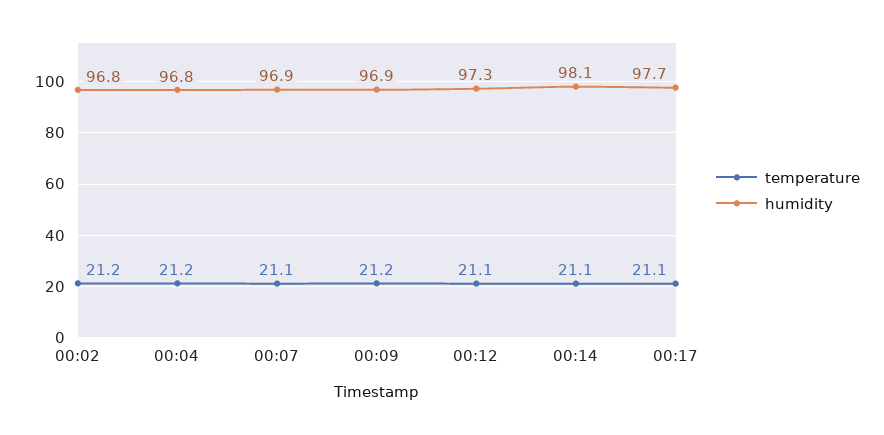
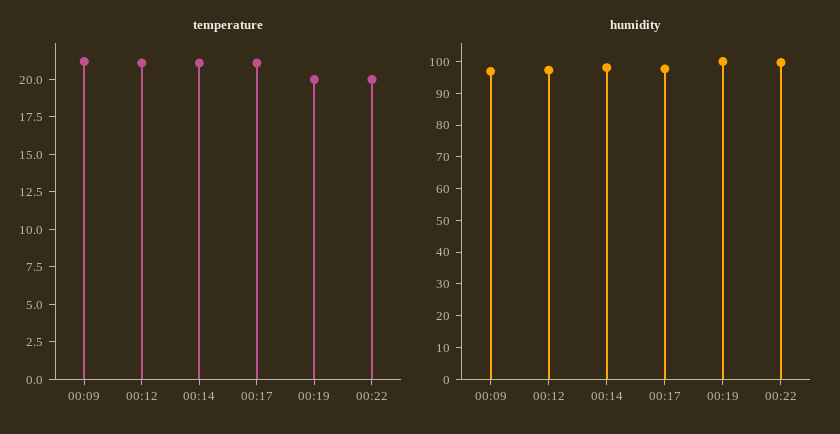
temperature, 00:02: 21.2 -> none
humidity, 00:02: 96.8 -> none
temperature, 00:04: 21.2 -> none
humidity, 00:04: 96.8 -> none
temperature, 00:07: 21.1 -> none
humidity, 00:07: 96.9 -> none
temperature, 00:19: none -> 20
temperature, 00:22: none -> 20
humidity, 00:19: none -> 100
humidity, 00:22: none -> 100

